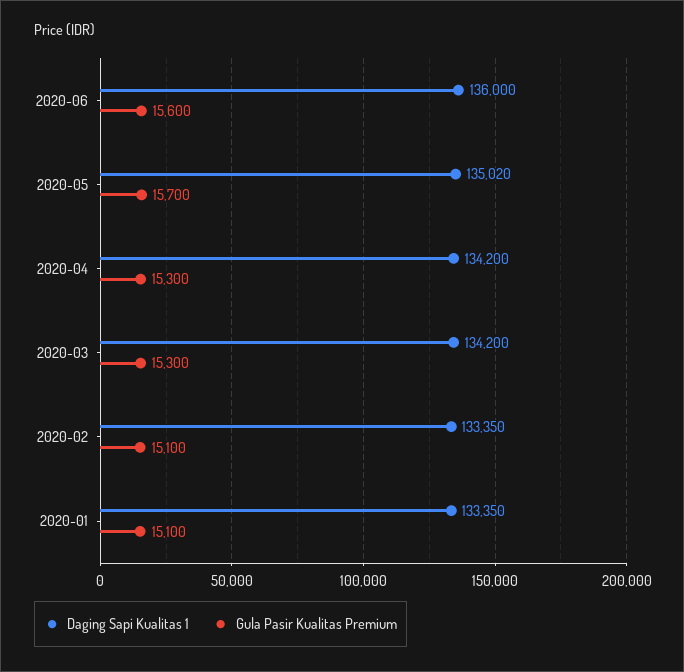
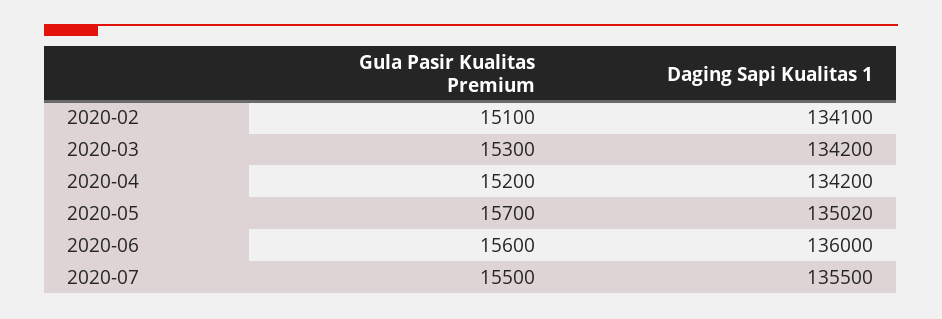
Gula Pasir Kualitas Premium, 2020-04: 15300 -> 15200
Daging Sapi Kualitas 1, 2020-02: 133350 -> 134100
Daging Sapi Kualitas 1, 2020-01: 133350 -> none
Gula Pasir Kualitas Premium, 2020-01: 15100 -> none
Gula Pasir Kualitas Premium, 2020-07: none -> 15500
Daging Sapi Kualitas 1, 2020-07: none -> 135500

